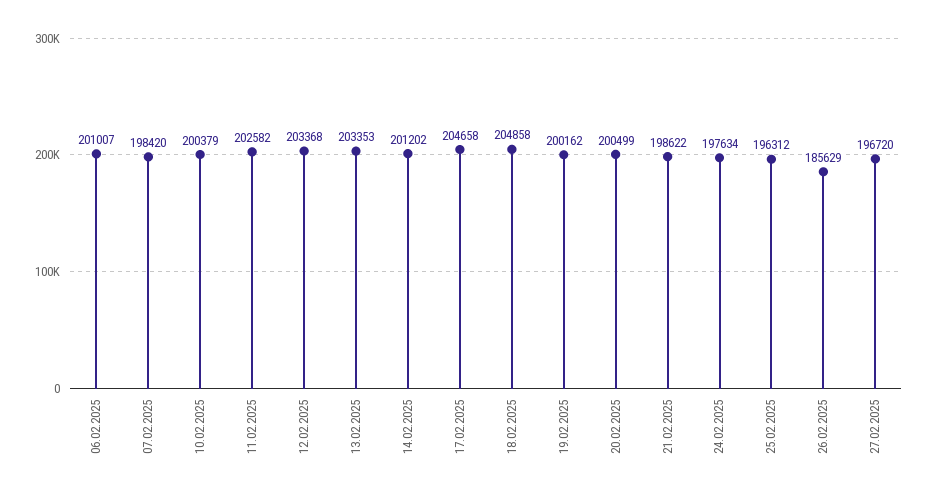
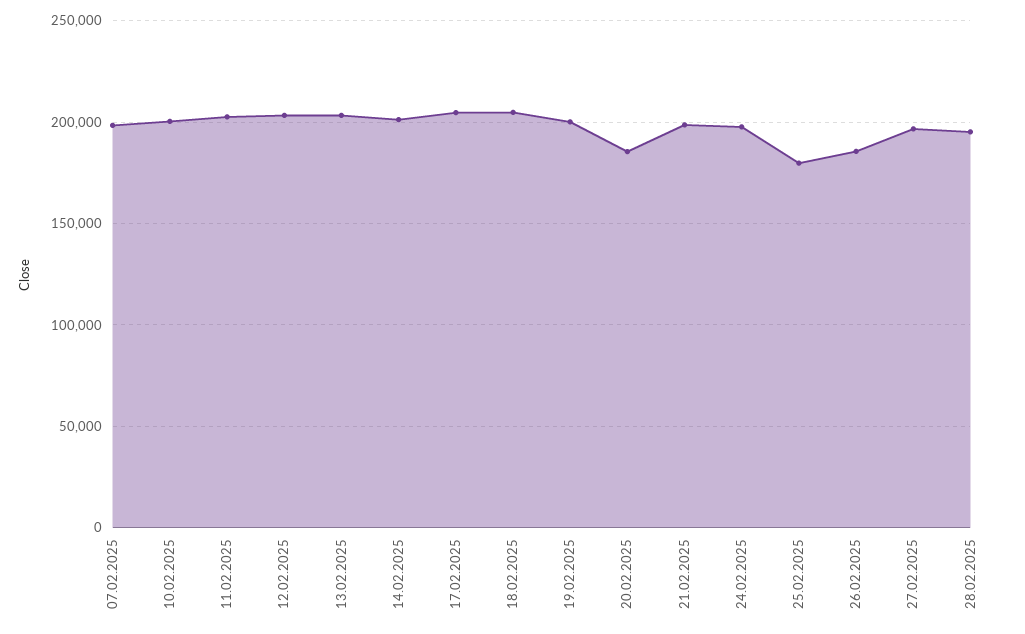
06.02.2025: 201007 -> none
20.02.2025: 200499 -> 185000
25.02.2025: 196312 -> 180000
28.02.2025: none -> 195000

